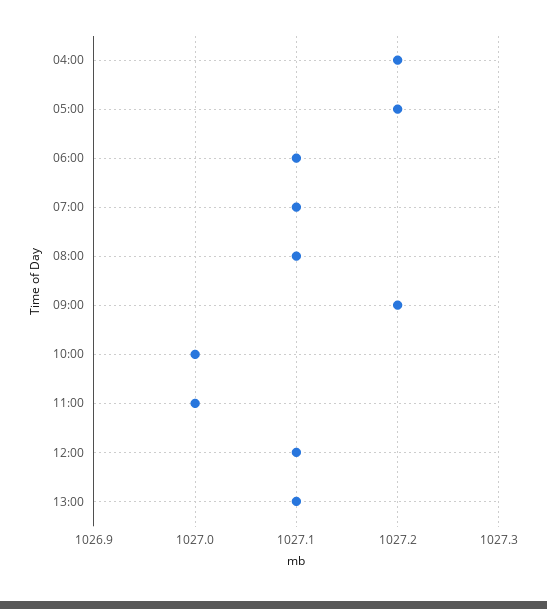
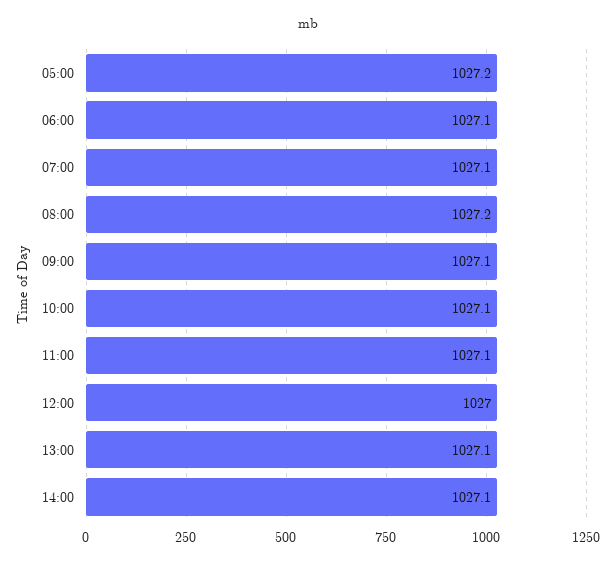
04:00: 1027.2 -> none
08:00: 1027.1 -> 1027.2
09:00: 1027.2 -> 1027.1
10:00: 1027 -> 1027.1
11:00: 1027 -> 1027.1
12:00: 1027.1 -> 1027
14:00: none -> 1027.1

